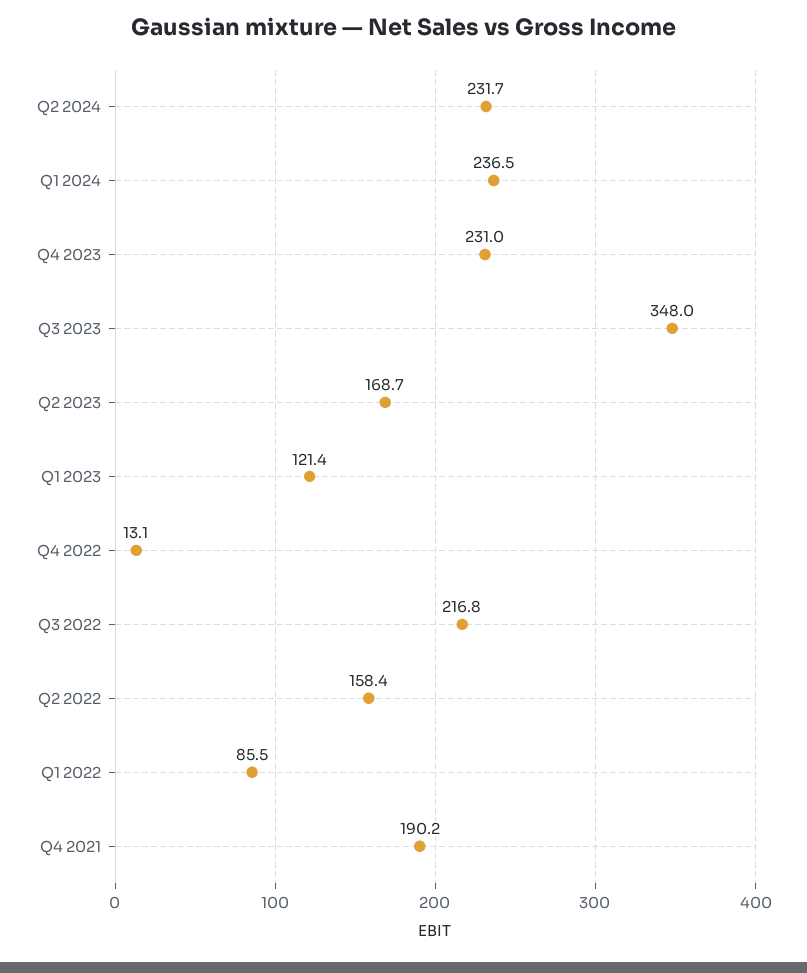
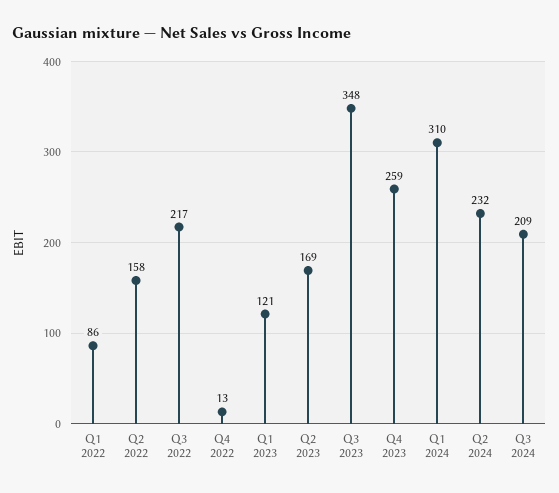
Q1 2024: 236.5 -> 310
Q4 2023: 231 -> 259
Q4 2021: 190.2 -> none
Q3 2024: none -> 209

